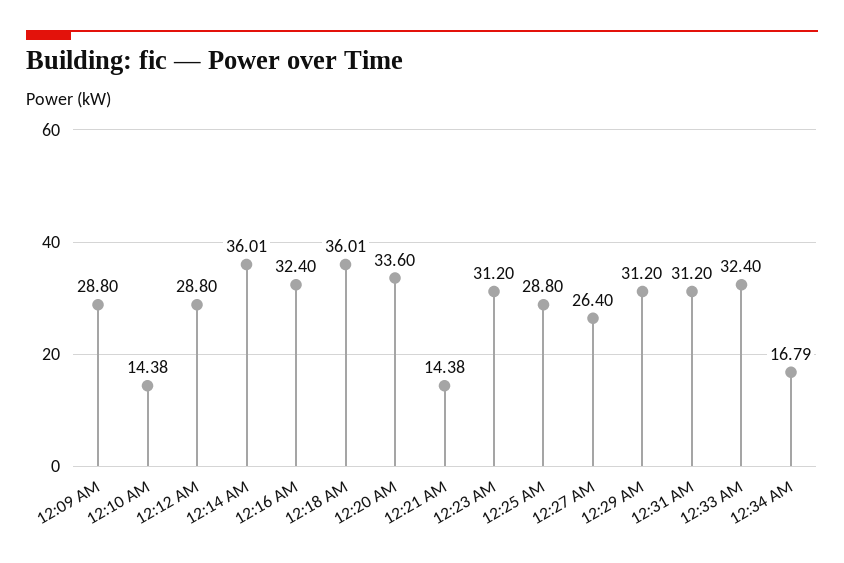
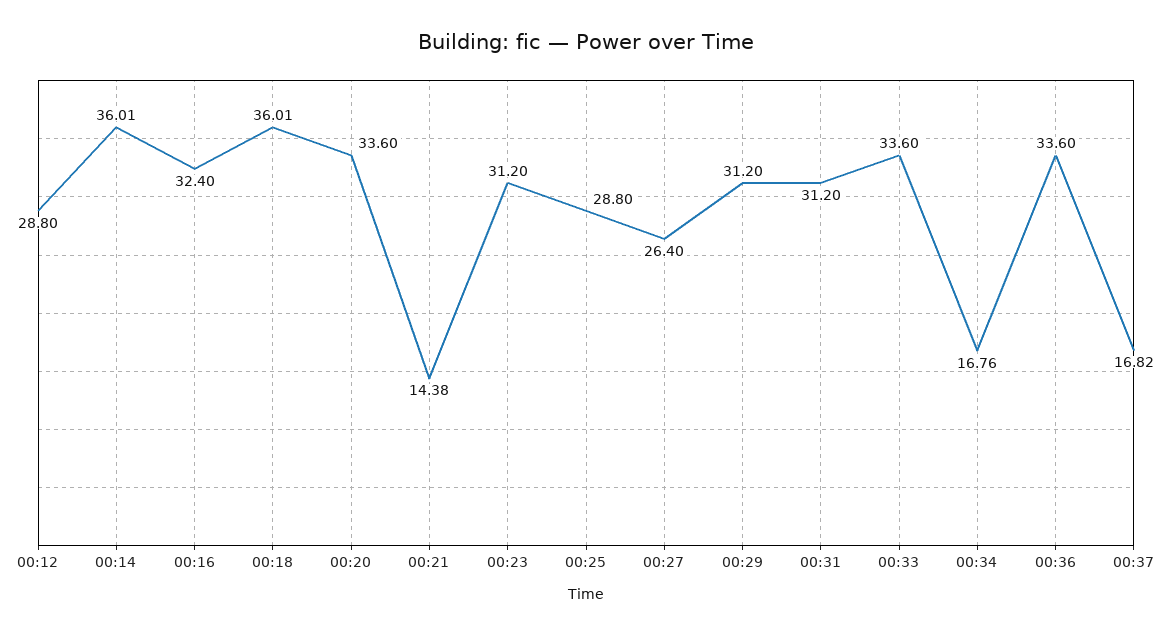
12:09 AM: 28.8 -> none
12:10 AM: 14.38 -> none
12:33 AM: 32.4 -> 33.6
12:34 AM: 16.79 -> 16.76
00:36: none -> 33.6
00:37: none -> 16.82

